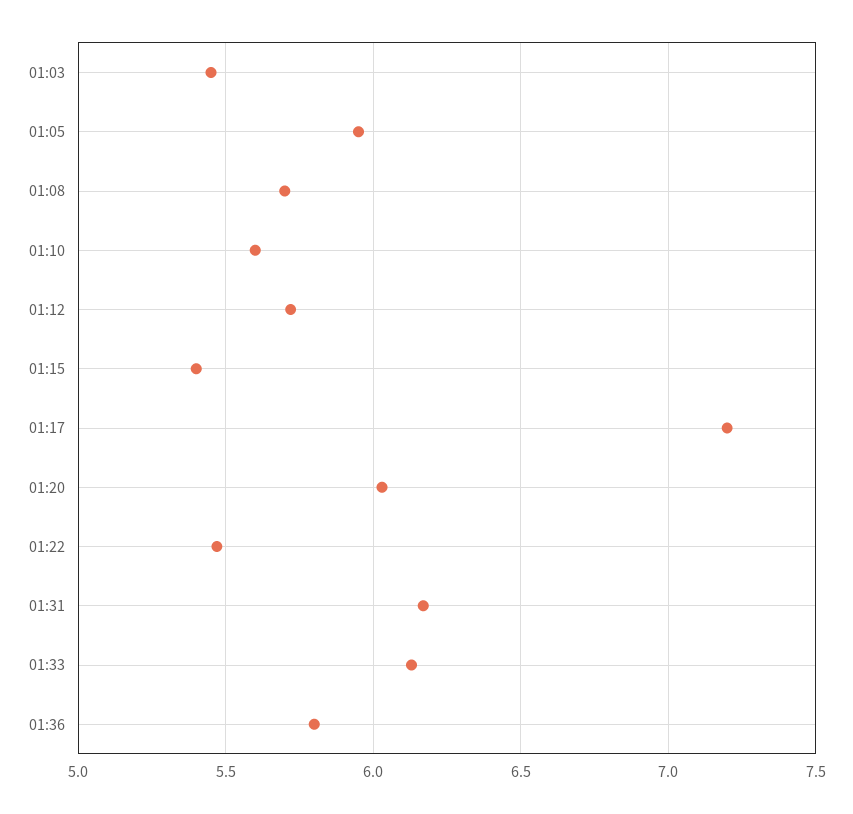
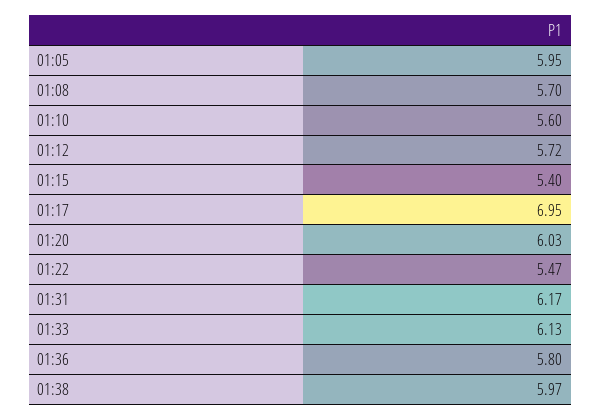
01:03: 5.45 -> none
01:17: 7.2 -> 6.95
01:38: none -> 5.97

